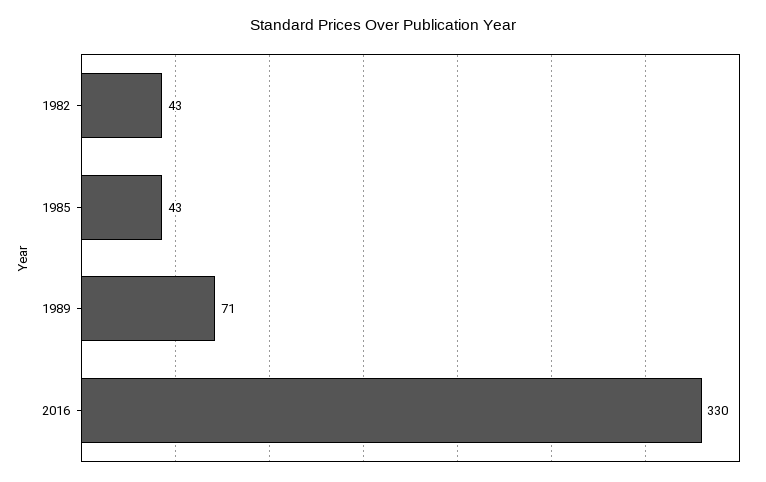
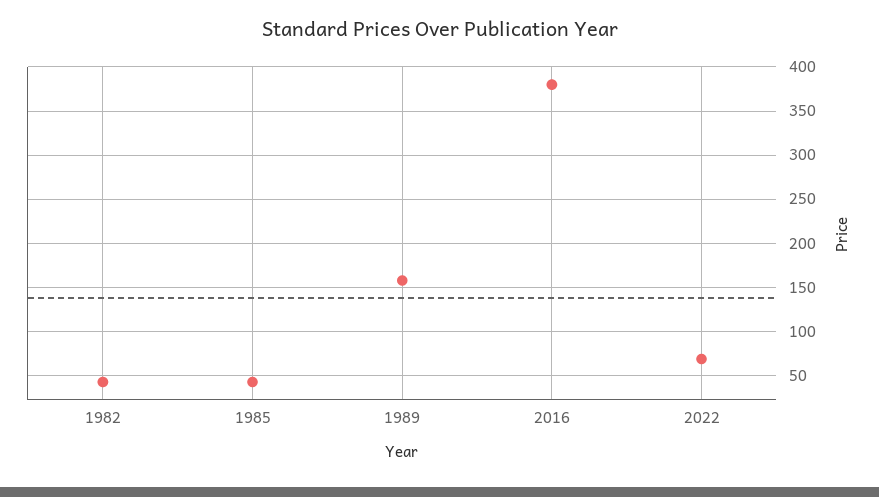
1989: 71 -> 160
2016: 330 -> 380
2022: none -> 70

